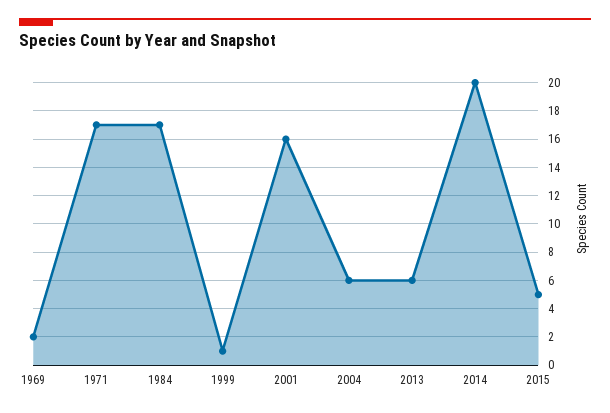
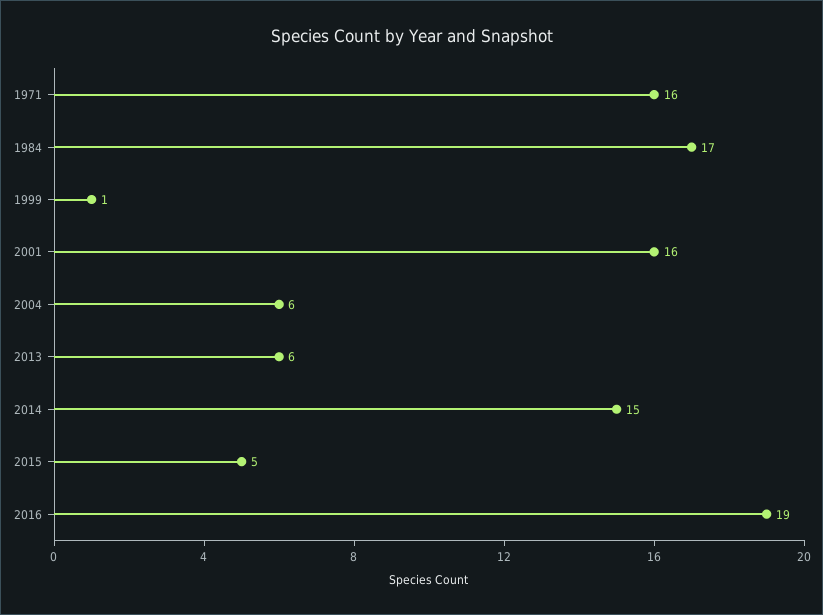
1969: 2 -> none
1971: 17 -> 16
2014: 20 -> 15
2016: none -> 19

